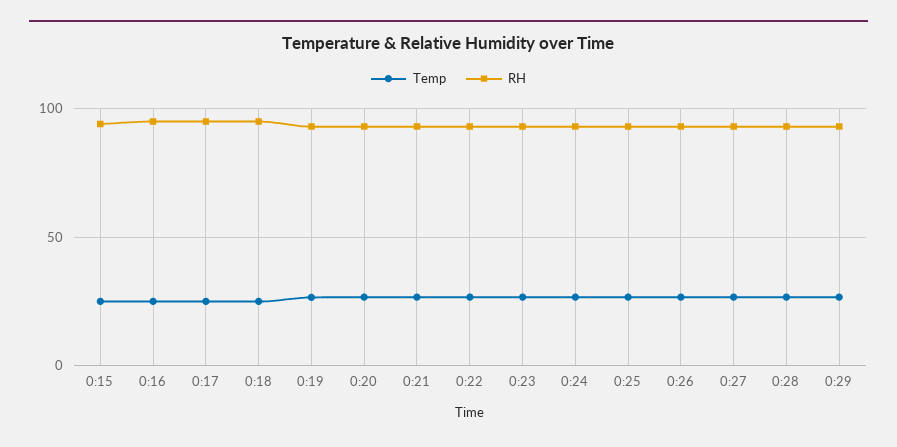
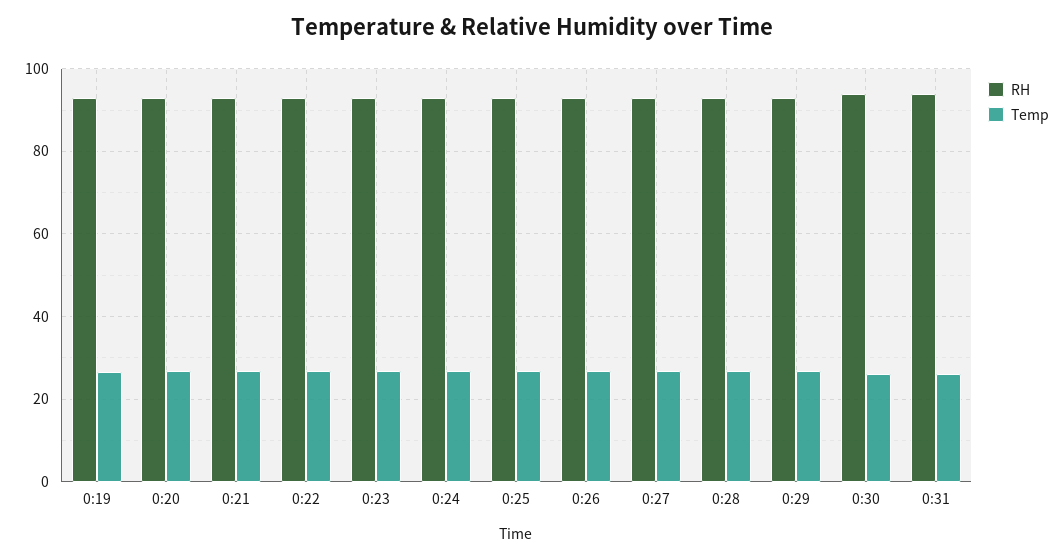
Temp, 0:15: 25 -> none
RH, 0:15: 95 -> none
Temp, 0:16: 25 -> none
RH, 0:16: 95 -> none
Temp, 0:17: 25 -> none
RH, 0:17: 95 -> none
Temp, 0:18: 25 -> none
RH, 0:18: 95 -> none
RH, 0:30: none -> 94
Temp, 0:30: none -> 26
RH, 0:31: none -> 94
Temp, 0:31: none -> 26

